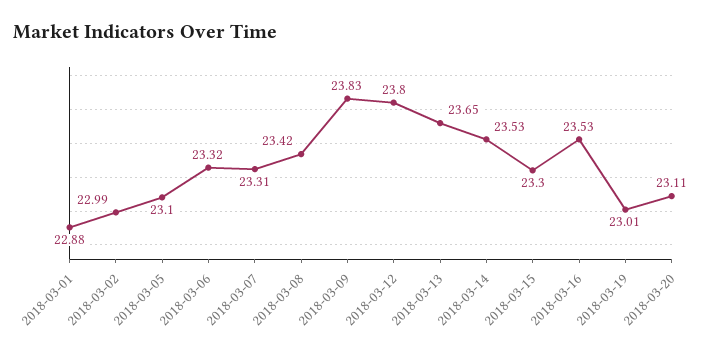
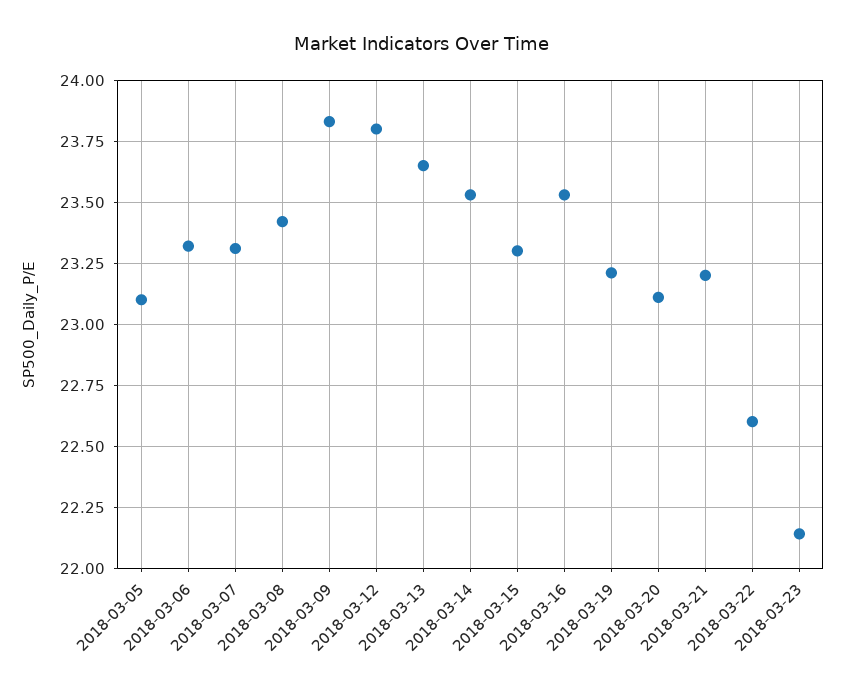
2018-03-01: 22.88 -> none
2018-03-02: 22.99 -> none
2018-03-19: 23.01 -> 23.2
2018-03-21: none -> 23.2
2018-03-22: none -> 22.6
2018-03-23: none -> 22.15

